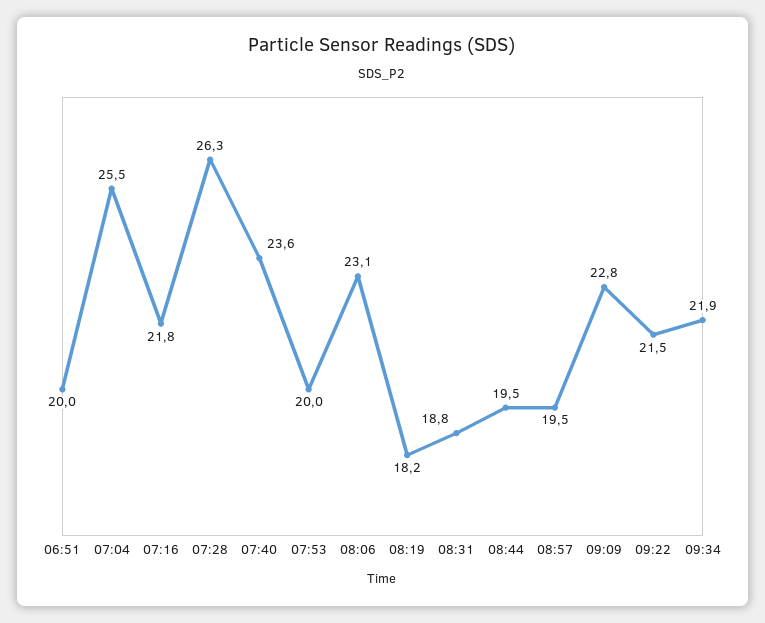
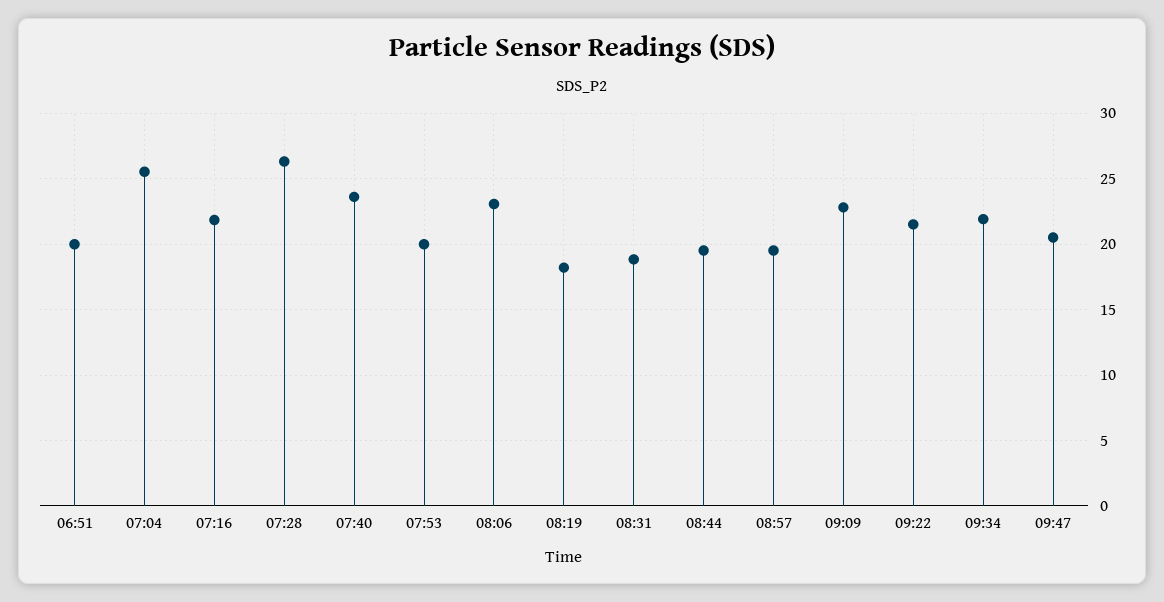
09:47: none -> 20.5

